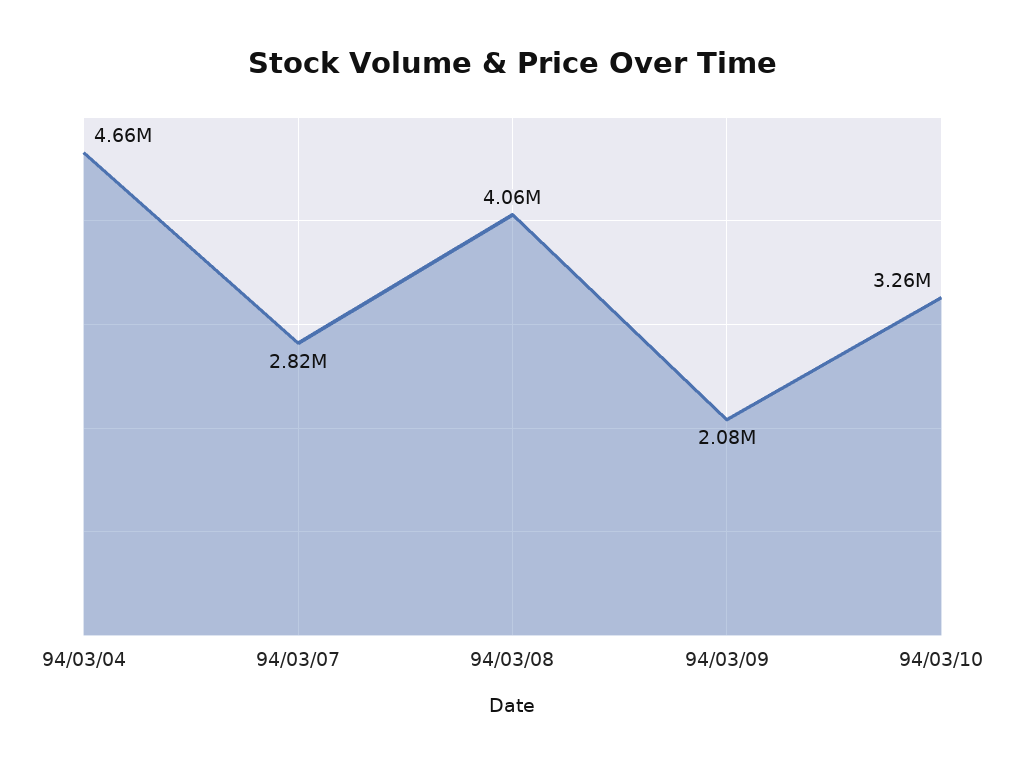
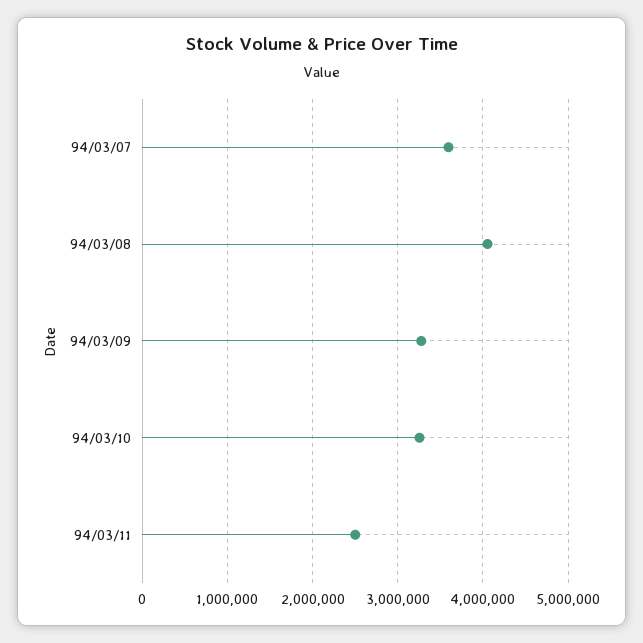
94/03/04: 4660000 -> none
94/03/07: 2820000 -> 3600000
94/03/09: 2080000 -> 3300000
94/03/11: none -> 2500000

